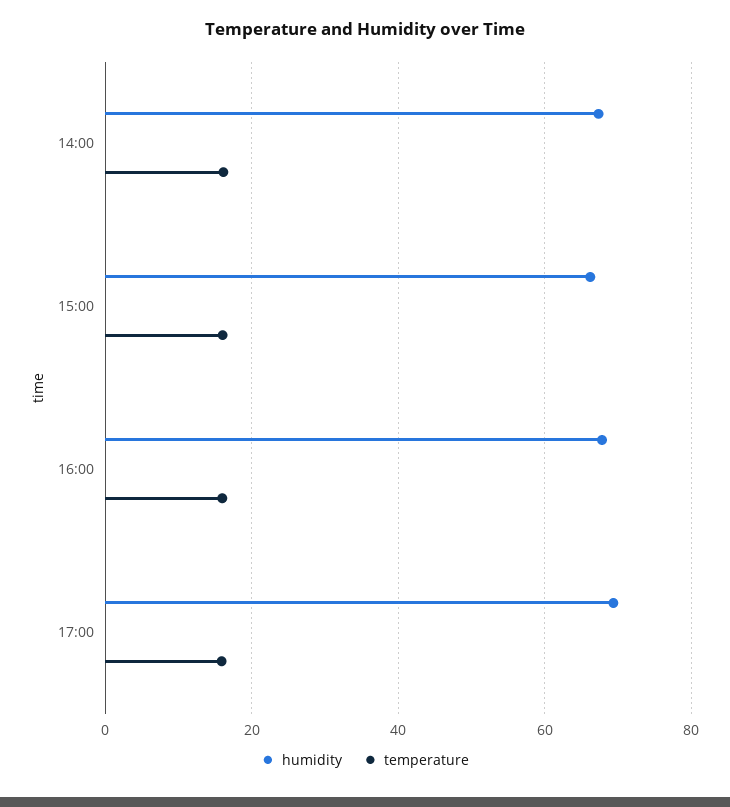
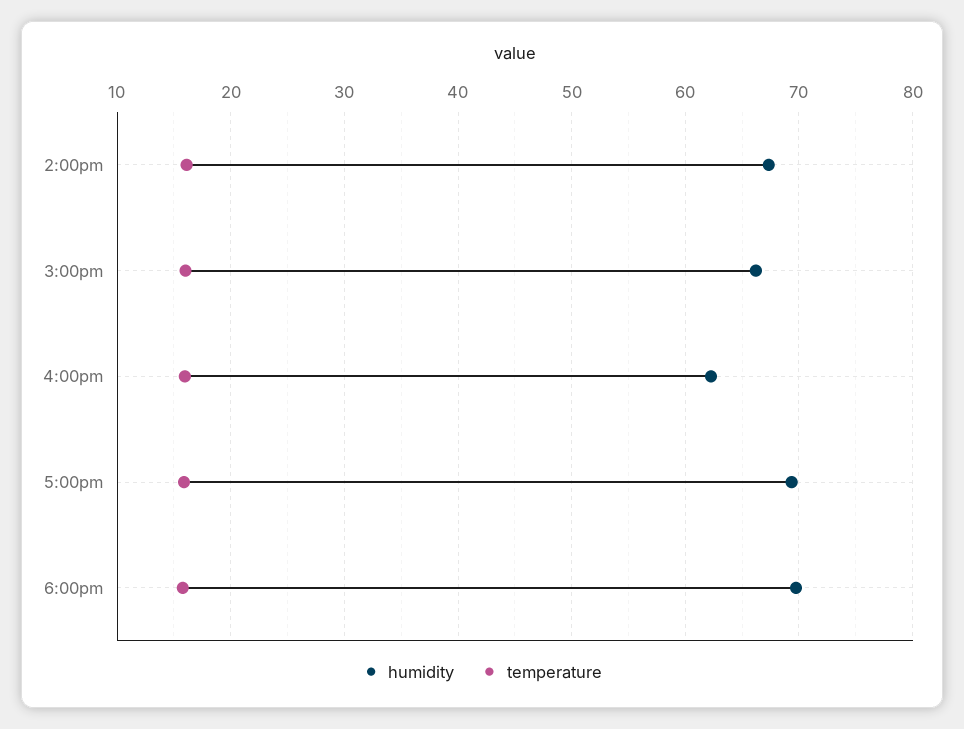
humidity, 16:00: 68 -> 62
humidity, 6:00pm: none -> 70
temperature, 6:00pm: none -> 16

